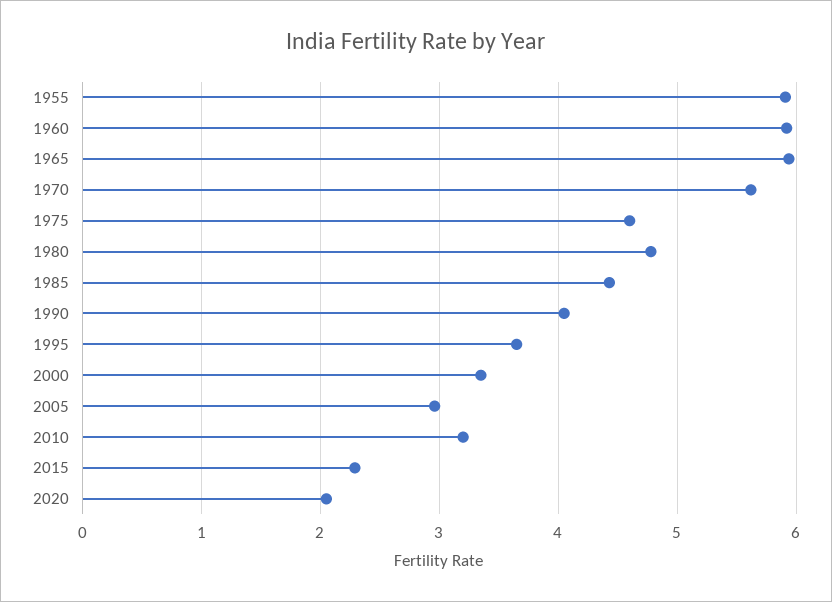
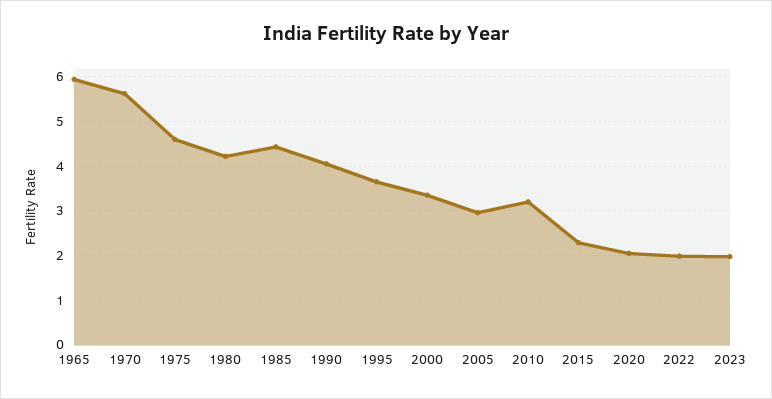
1955: 5.9 -> none
1960: 5.9 -> none
1980: 4.8 -> 4.2
2022: none -> 2
2023: none -> 2

